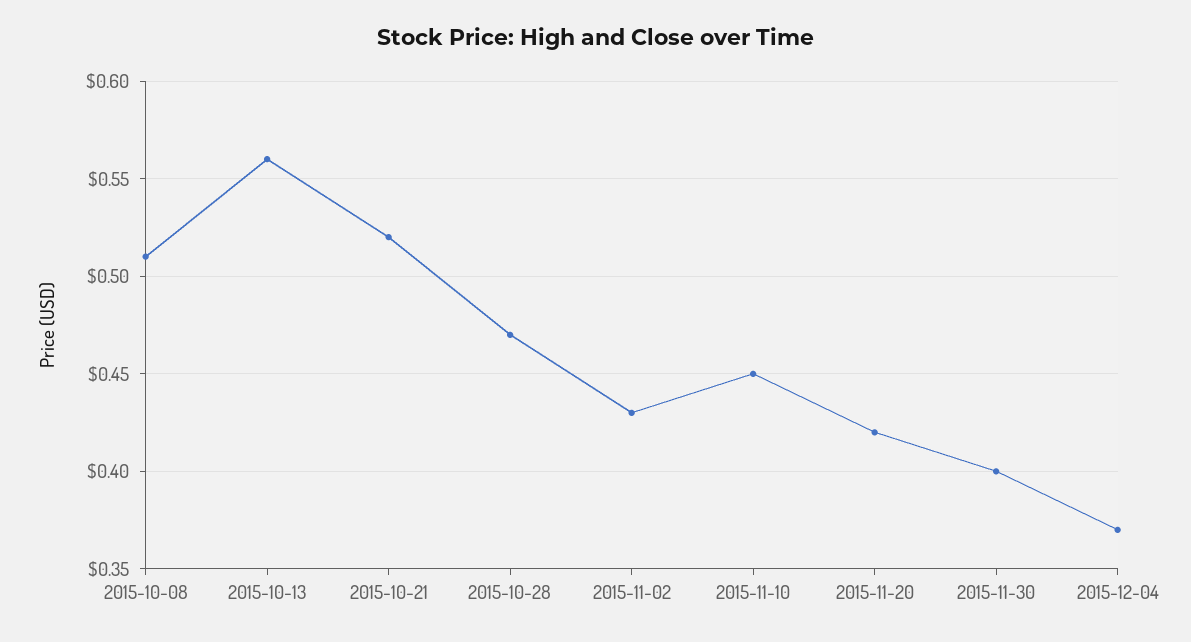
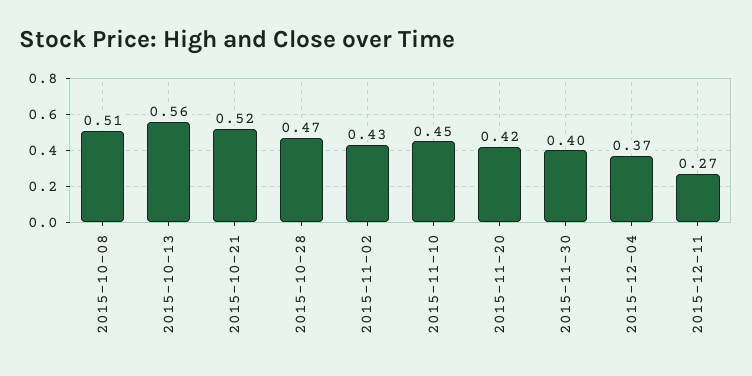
2015-12-11: none -> 0.27

